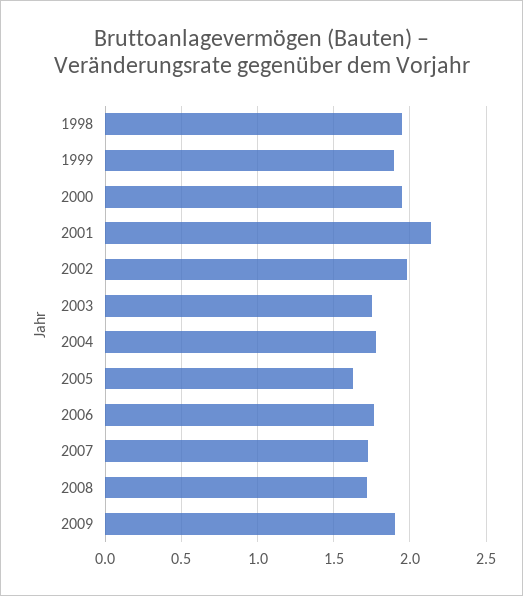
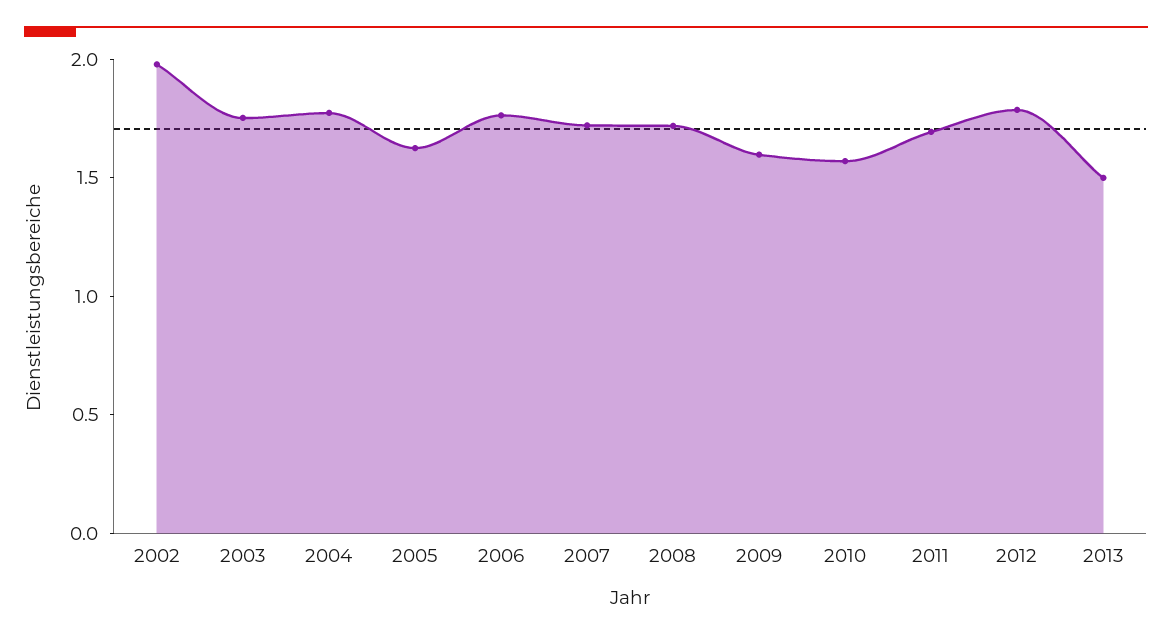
1998: 1.95 -> none
1999: 1.9 -> none
2000: 1.95 -> none
2001: 2.15 -> none
2009: 1.9 -> 1.6
2010: none -> 1.6
2011: none -> 1.7
2012: none -> 1.8
2013: none -> 1.5

